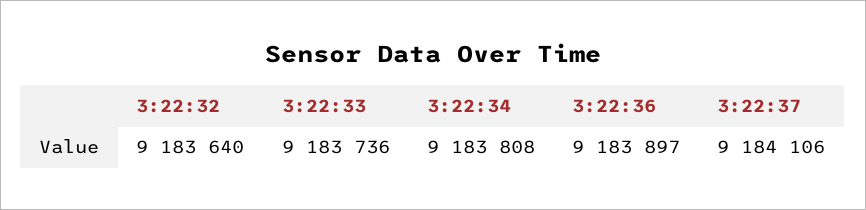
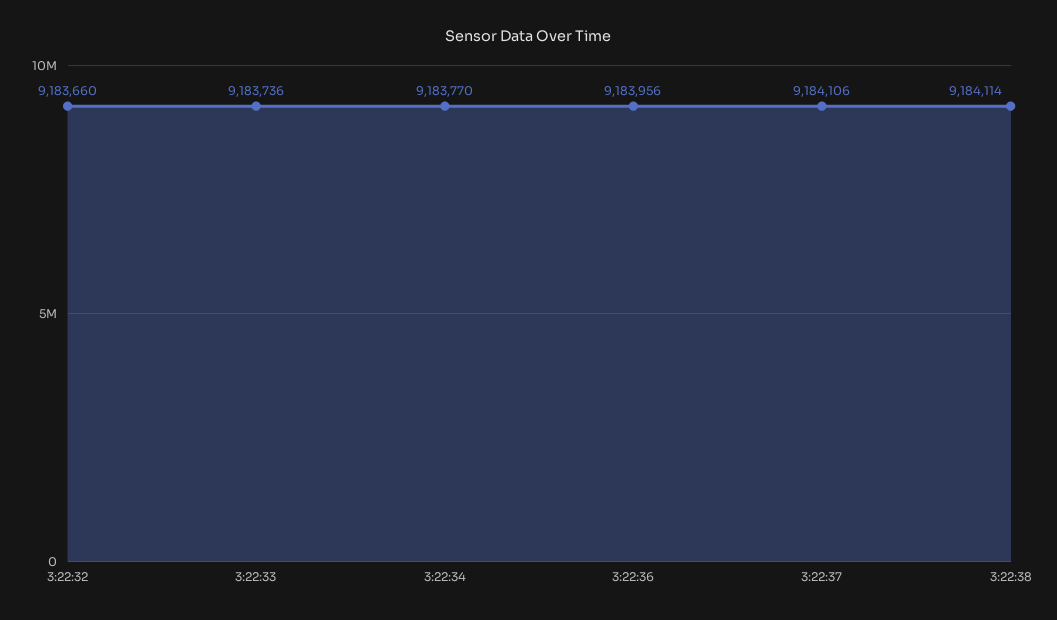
3:22:32: 9183640 -> 9183660
3:22:34: 9183808 -> 9183770
3:22:36: 9183897 -> 9183956
3:22:38: none -> 9184114

